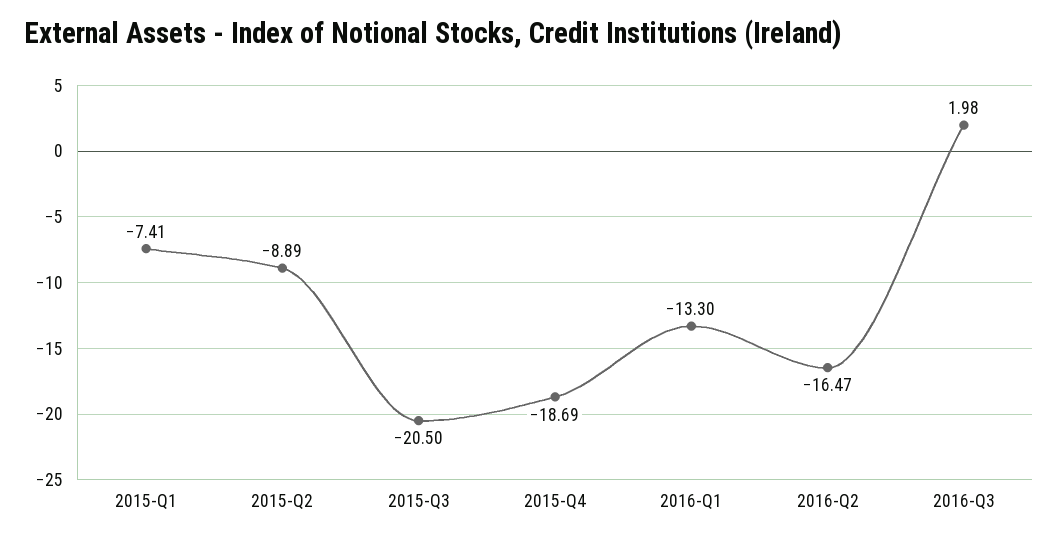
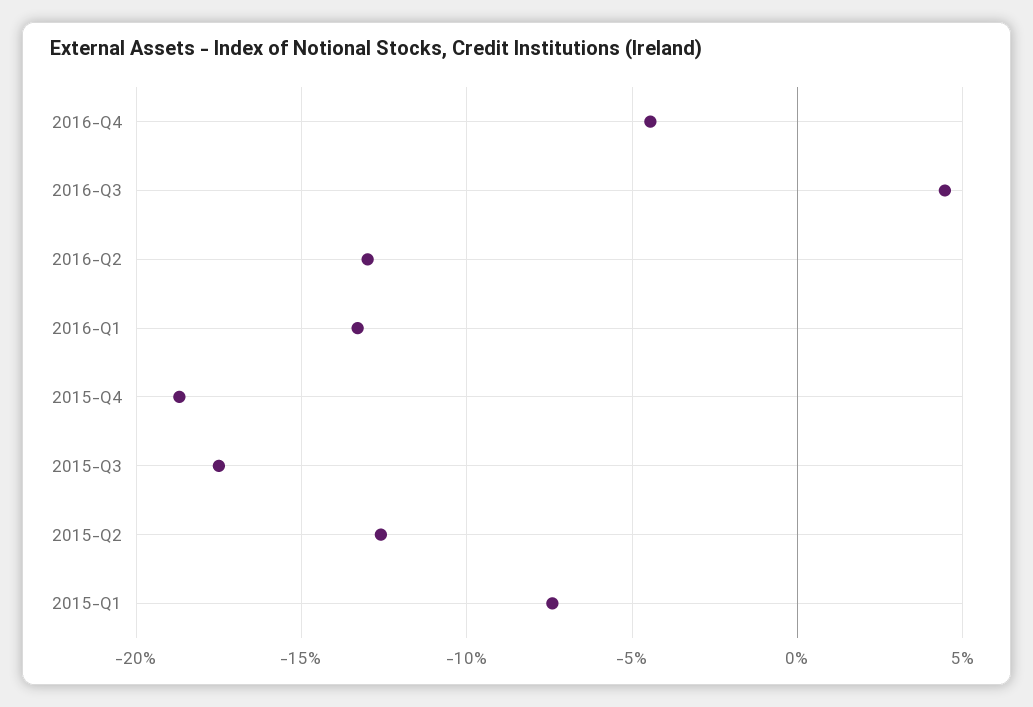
2015-Q2: -8.89 -> -12.5
2015-Q3: -20.5 -> -17.5
2016-Q2: -16.47 -> -13
2016-Q3: 1.98 -> 4.5
2016-Q4: none -> -4.5

